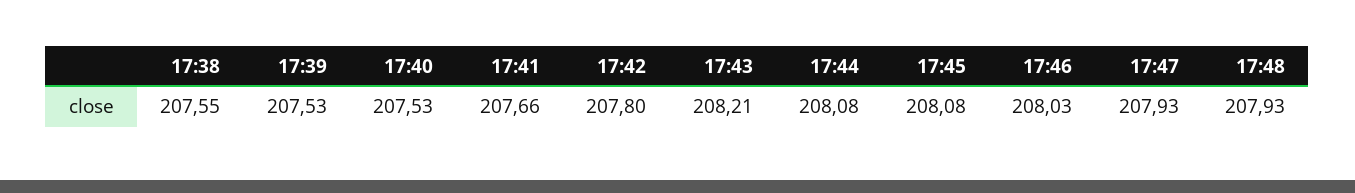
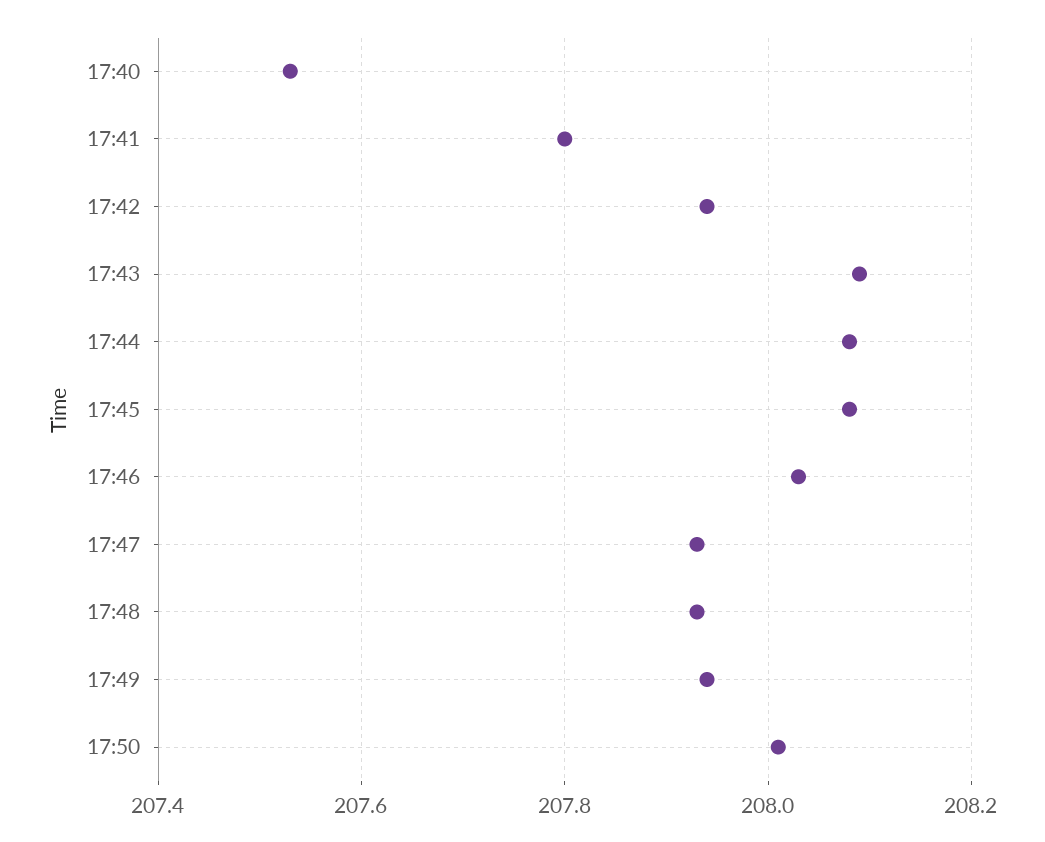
17:38: 207.55 -> none
17:39: 207.53 -> none
17:41: 207.66 -> 207.8
17:42: 207.8 -> 207.95
17:43: 208.21 -> 208.1
17:49: none -> 207.95
17:50: none -> 208

